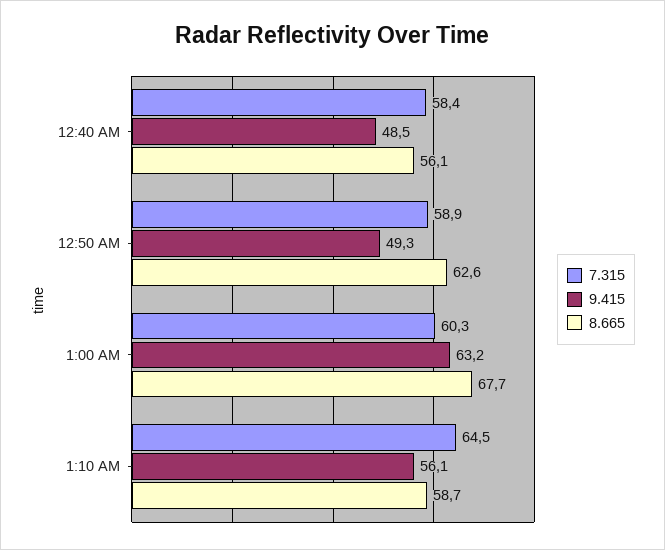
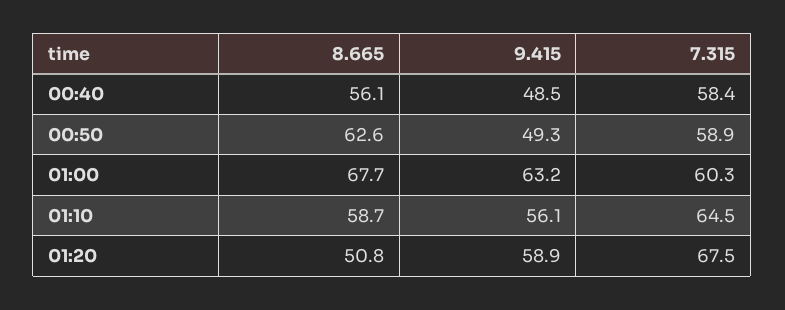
8.665, 01:20: none -> 50.8
9.415, 01:20: none -> 58.9
7.315, 01:20: none -> 67.5

